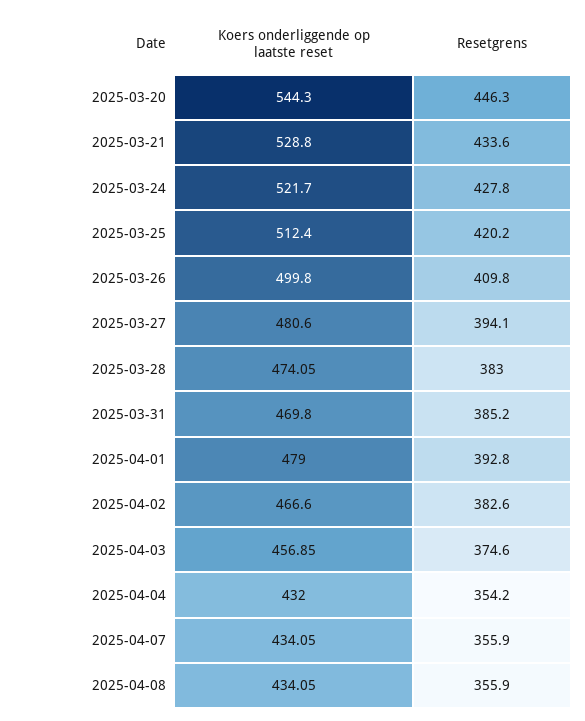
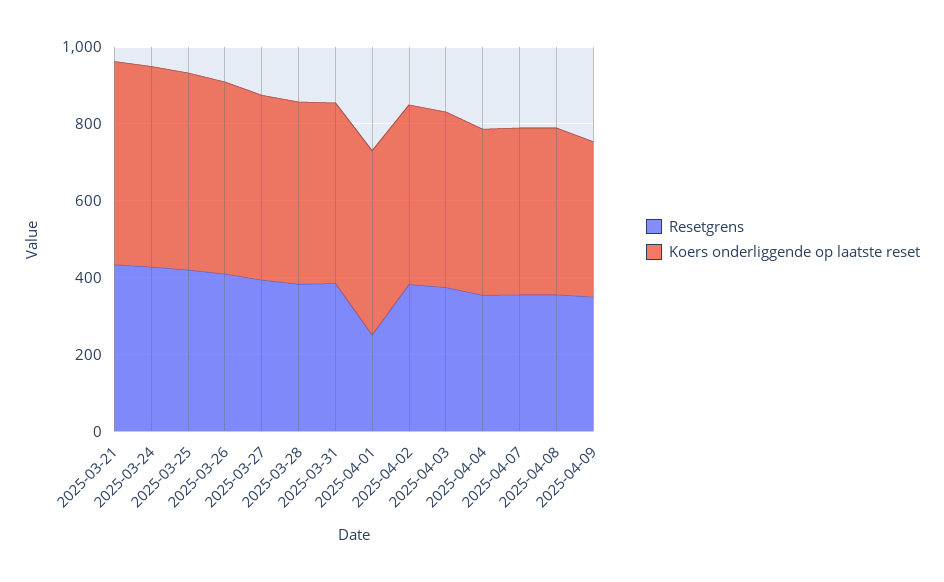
Koers onderliggende op laatste reset, 2025-03-20: 544.3 -> none
Resetgrens, 2025-03-20: 446.3 -> none
Resetgrens, 2025-04-01: 392.8 -> 250
Resetgrens, 2025-04-09: none -> 350
Koers onderliggende op laatste reset, 2025-04-09: none -> 400

